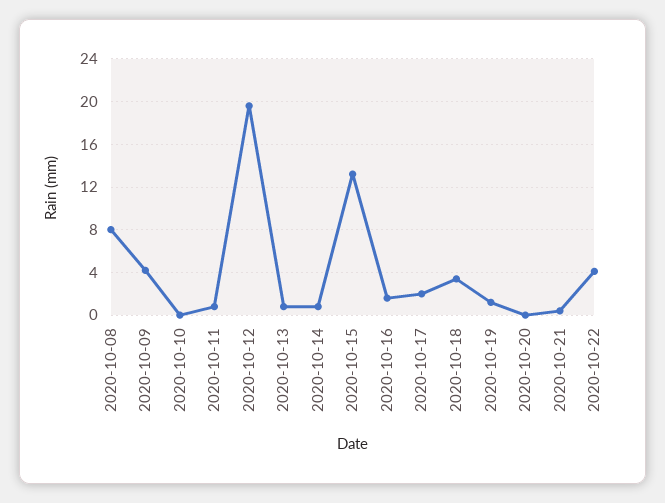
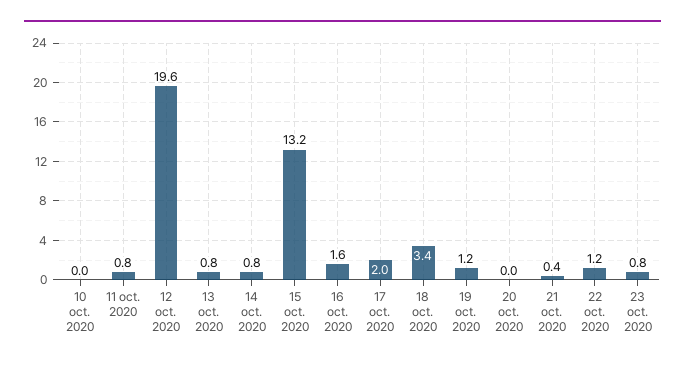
2020-10-08: 8 -> none
2020-10-09: 4 -> none
2020-10-22: 4 -> 1.2
23 oct. 2020: none -> 0.8

